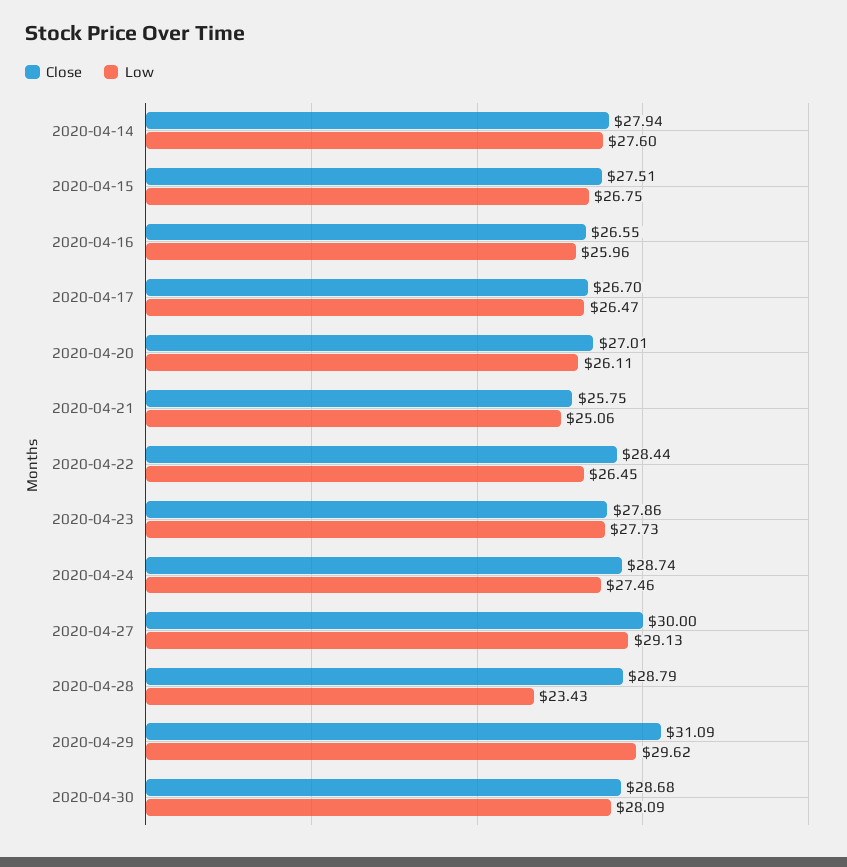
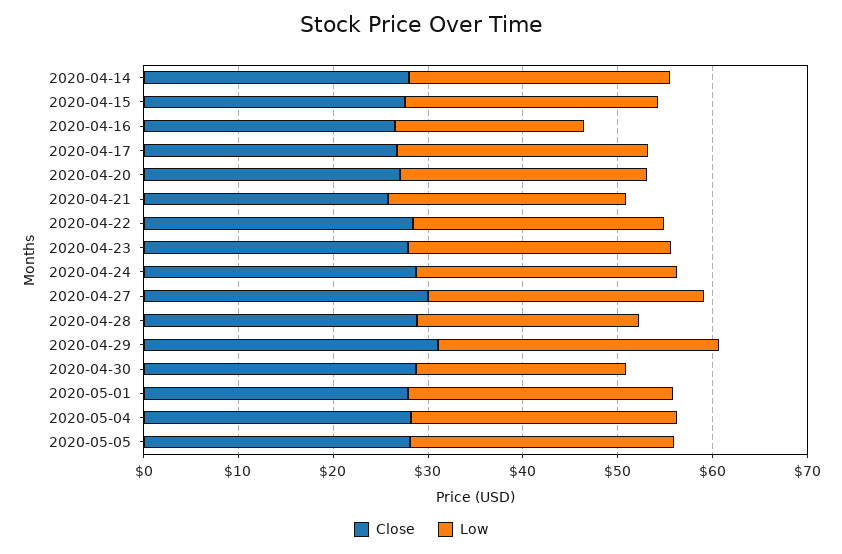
Low, 2020-04-16: 25.96 -> 20
Low, 2020-04-30: 28.09 -> 22
Close, 2020-05-01: none -> 28
Low, 2020-05-01: none -> 28
Close, 2020-05-04: none -> 28
Low, 2020-05-04: none -> 28
Close, 2020-05-05: none -> 28
Low, 2020-05-05: none -> 28

